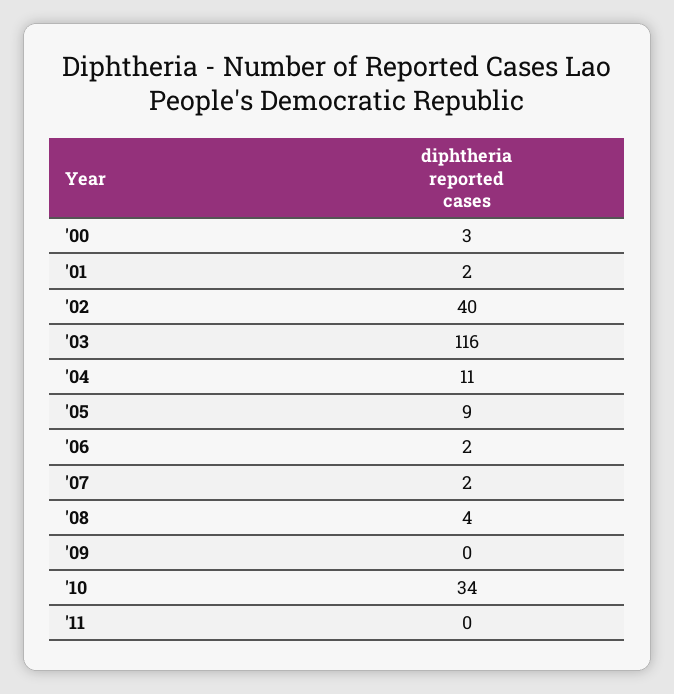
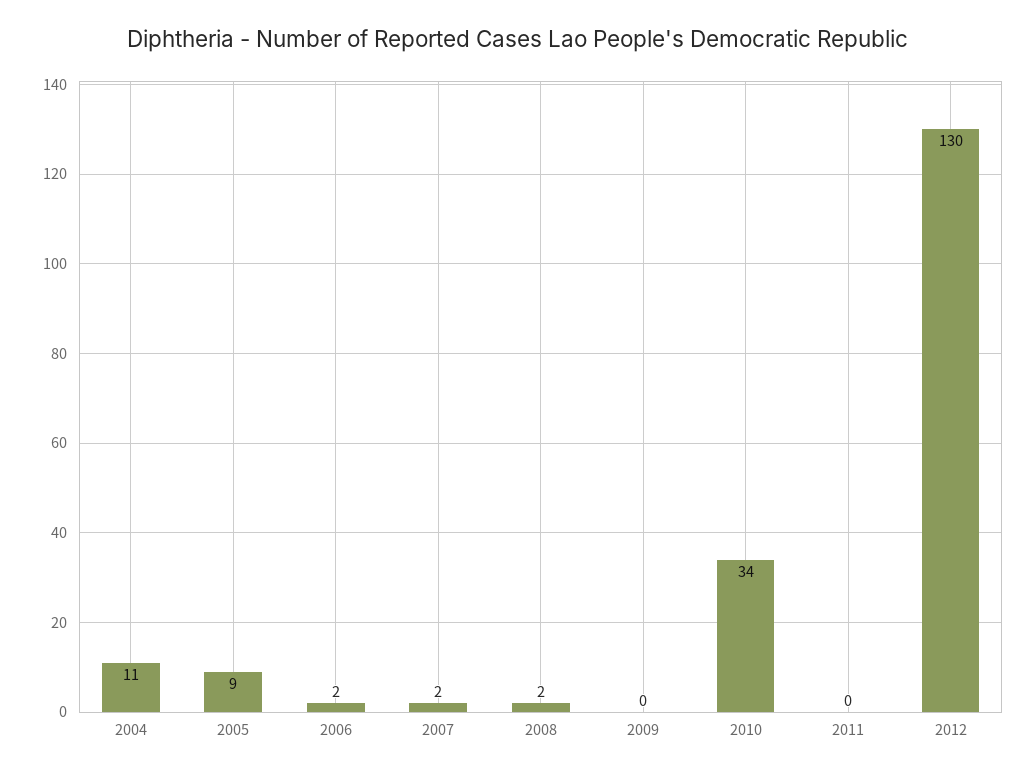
'00: 3 -> none
'01: 2 -> none
'02: 40 -> none
'03: 116 -> none
'08: 4 -> 2
2012: none -> 130

